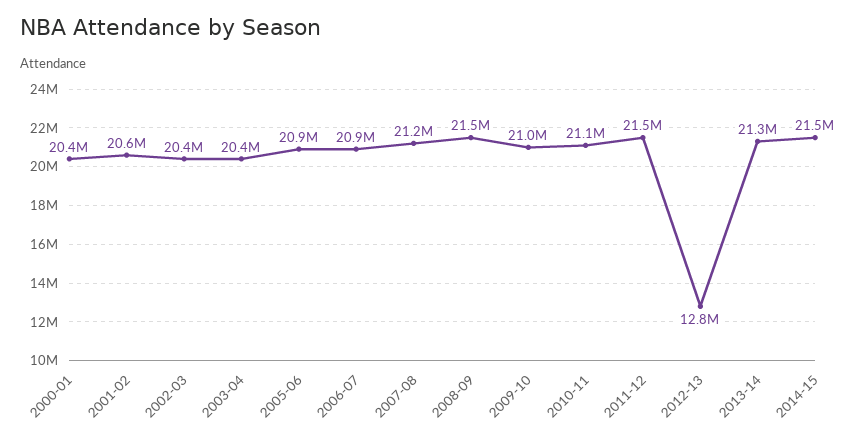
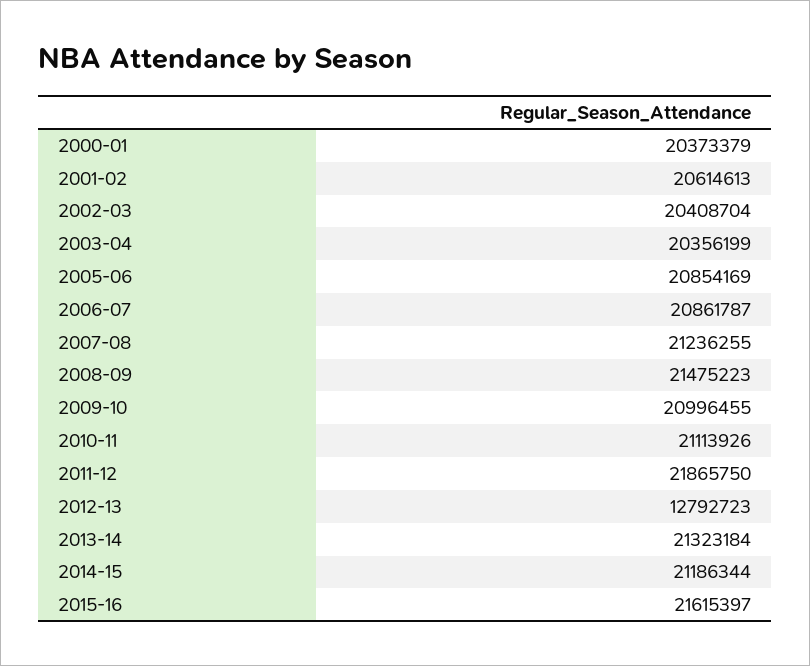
2011-12: 21500000 -> 21865750
2014-15: 21500000 -> 21186344
2015-16: none -> 21615397

